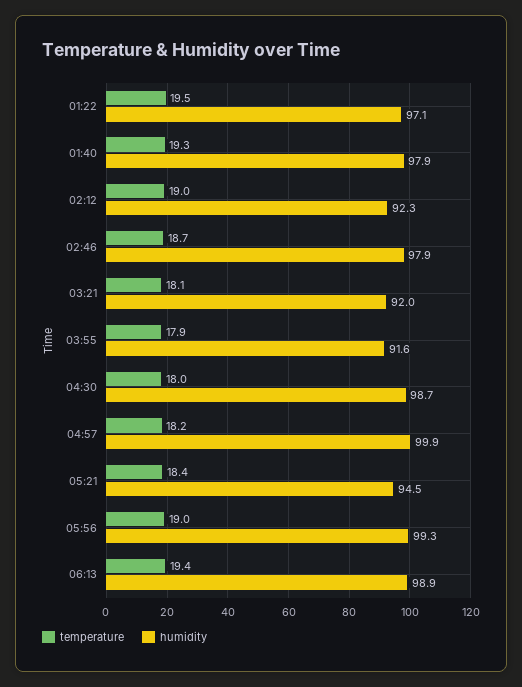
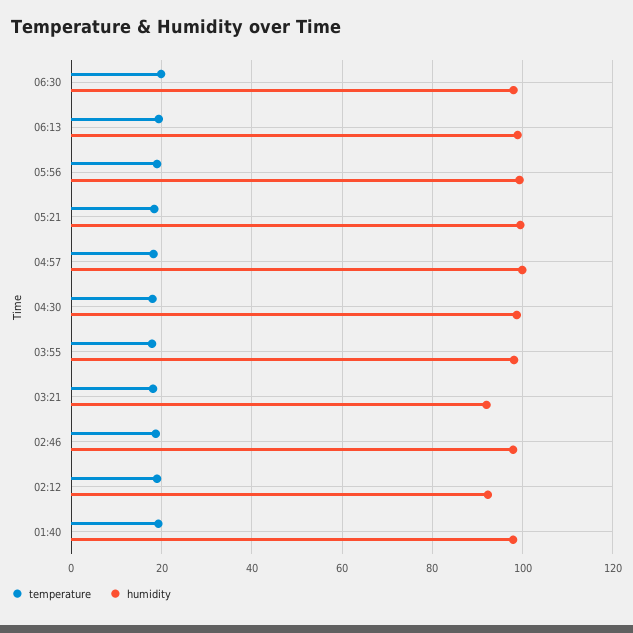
temperature, 01:22: 19.5 -> none
humidity, 01:22: 97.1 -> none
humidity, 03:55: 91.6 -> 98
humidity, 05:21: 94.5 -> 100
temperature, 06:30: none -> 20
humidity, 06:30: none -> 98

